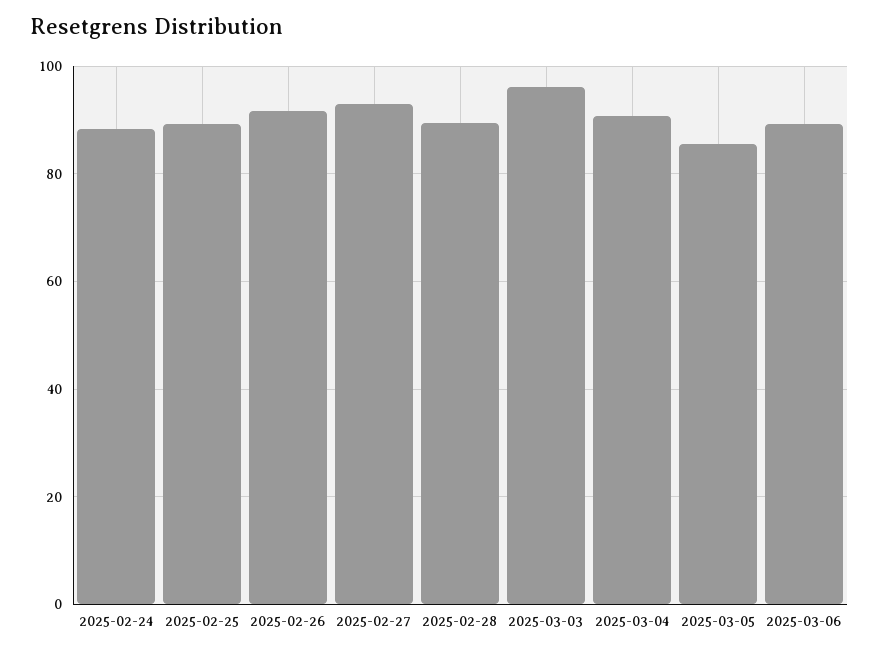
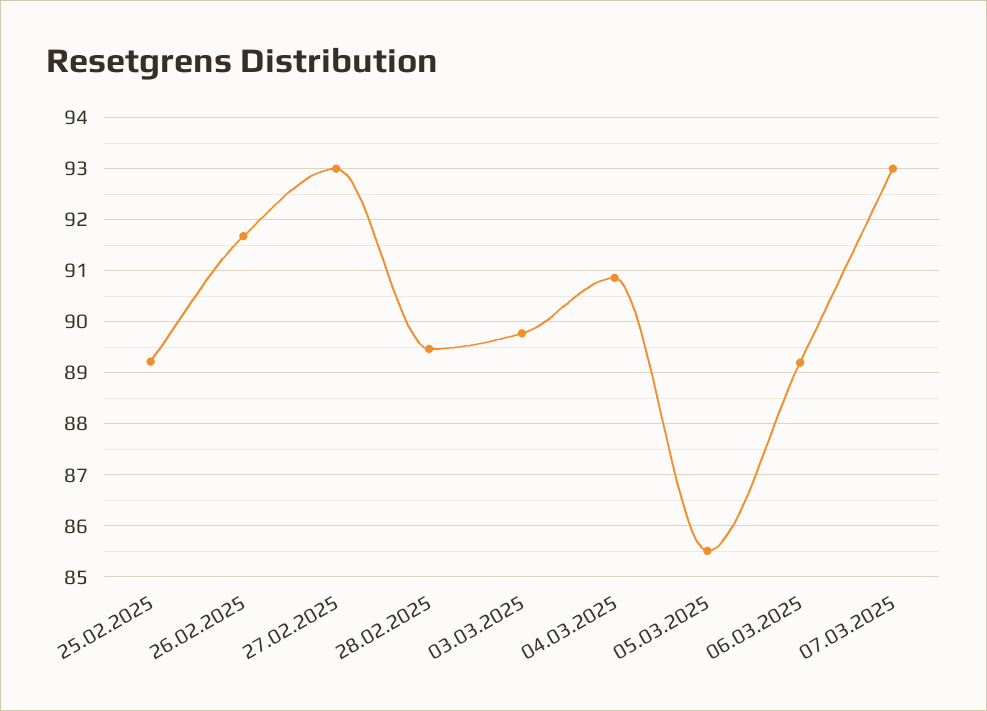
2025-02-24: 88 -> none
2025-03-03: 96 -> 89.8
07.03.2025: none -> 93

